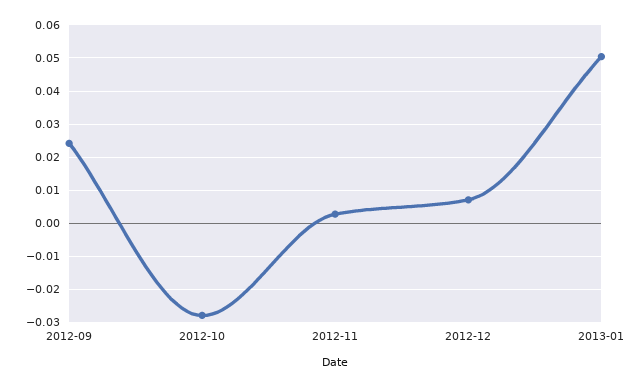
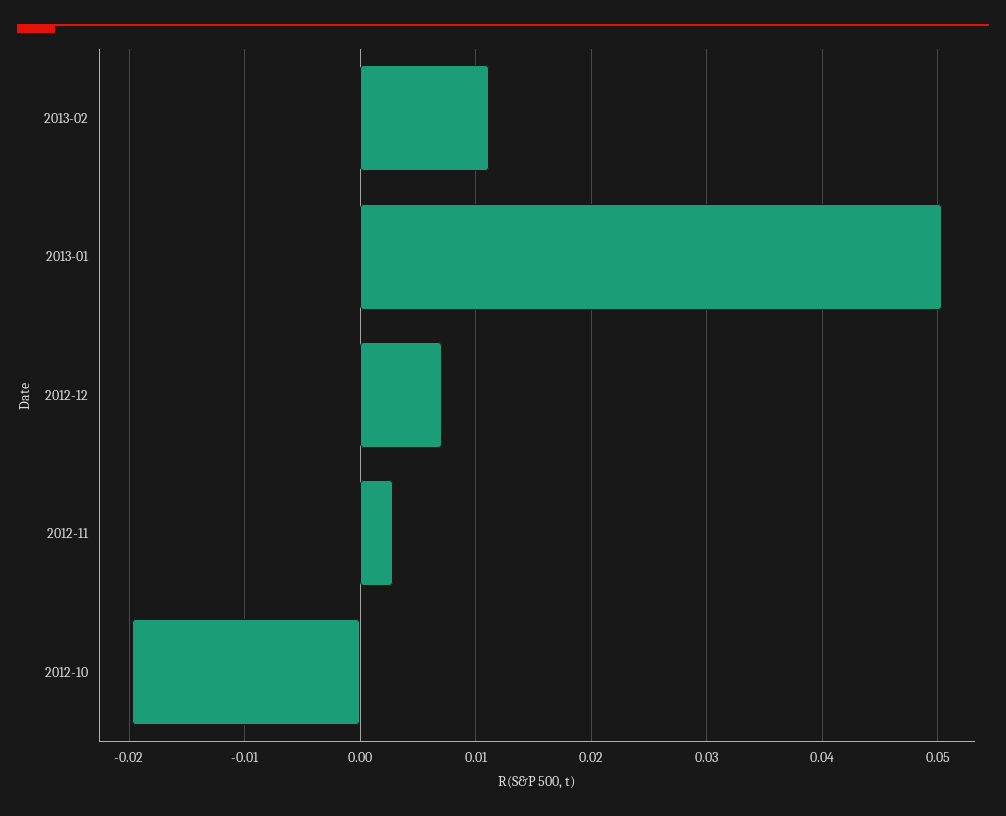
2012-09: 0.024 -> none
2012-10: -0.028 -> -0.02
2013-02: none -> 0.011

